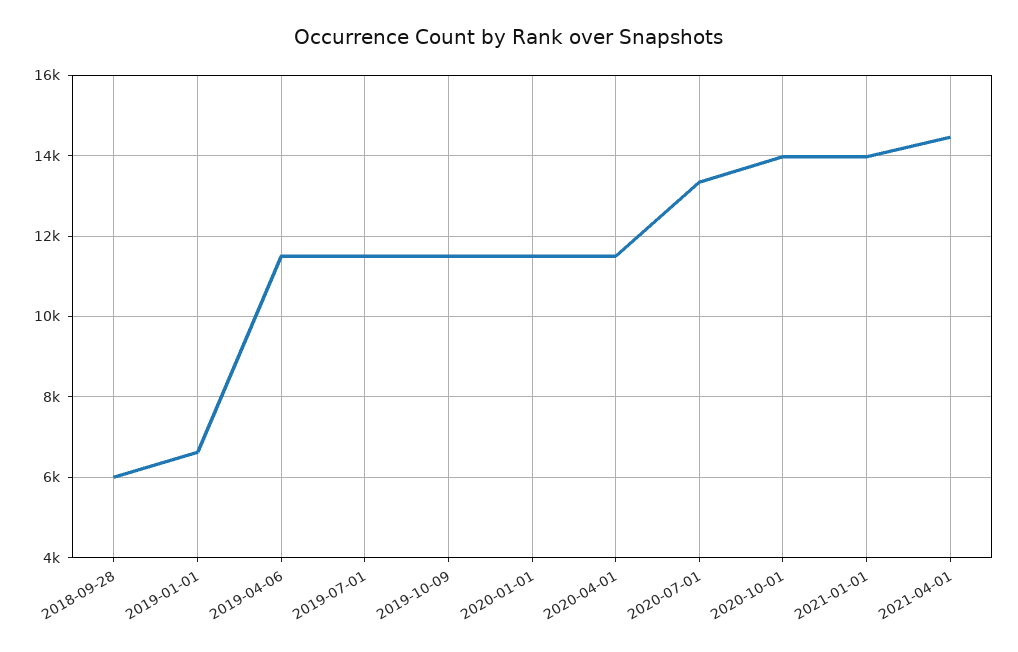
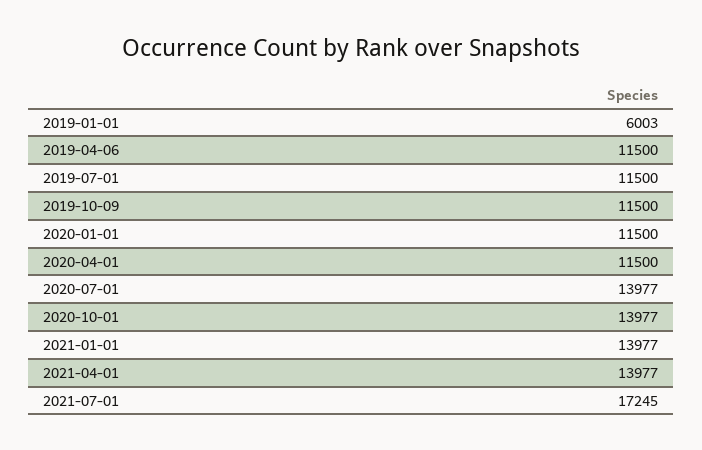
2018-09-28: 6000 -> none
2019-01-01: 6600 -> 6003
2020-07-01: 13400 -> 13977
2021-04-01: 14400 -> 13977
2021-07-01: none -> 17245

